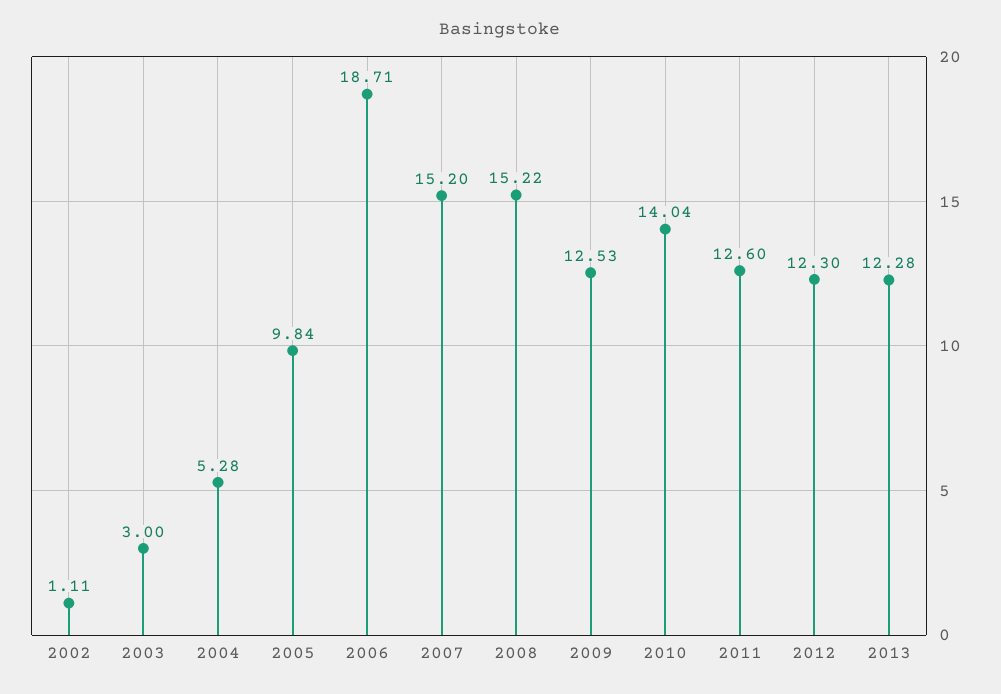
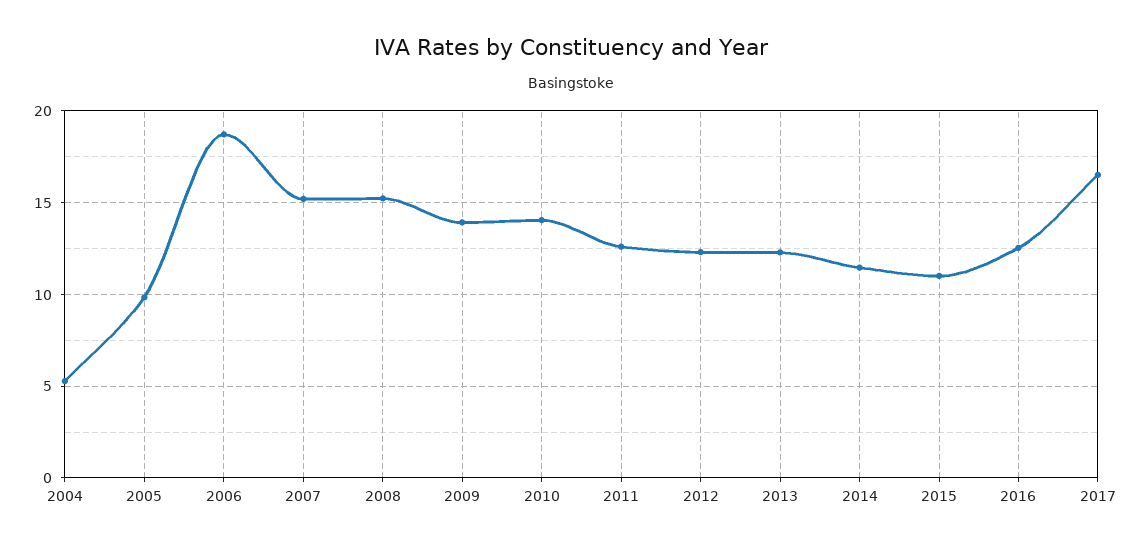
2002: 1.11 -> none
2003: 3 -> none
2009: 12.53 -> 14
2014: none -> 11.5
2015: none -> 11
2016: none -> 12.5
2017: none -> 16.5

